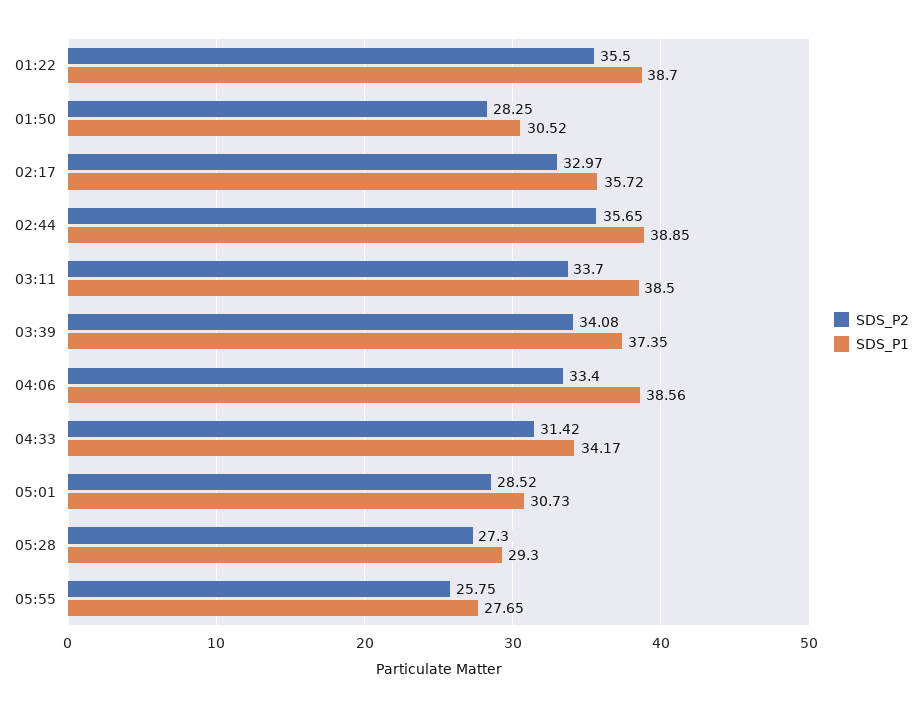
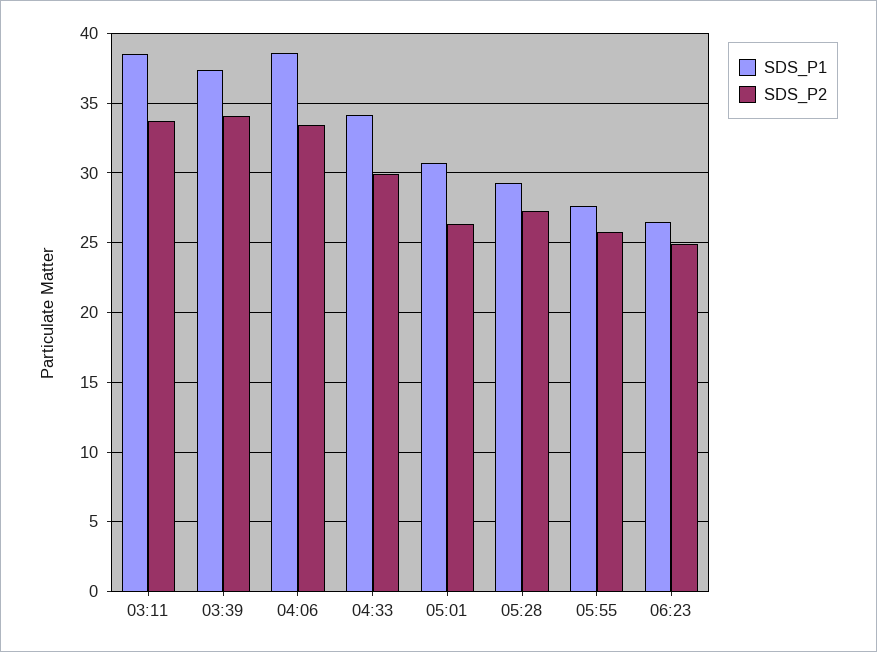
SDS_P2, 01:22: 35.5 -> none
SDS_P1, 01:22: 38.7 -> none
SDS_P2, 01:50: 28.25 -> none
SDS_P1, 01:50: 30.52 -> none
SDS_P2, 02:17: 32.97 -> none
SDS_P1, 02:17: 35.72 -> none
SDS_P2, 02:44: 35.65 -> none
SDS_P1, 02:44: 38.85 -> none
SDS_P2, 04:33: 31.42 -> 30
SDS_P2, 05:01: 28.52 -> 26.5
SDS_P1, 06:23: none -> 26.5
SDS_P2, 06:23: none -> 25

